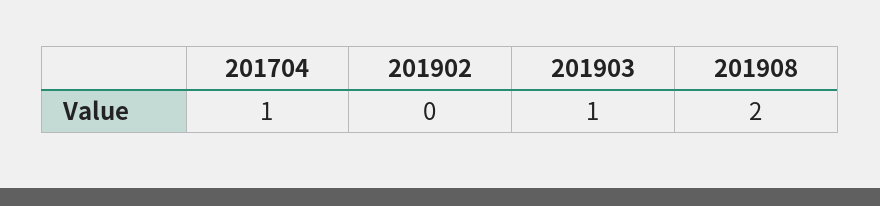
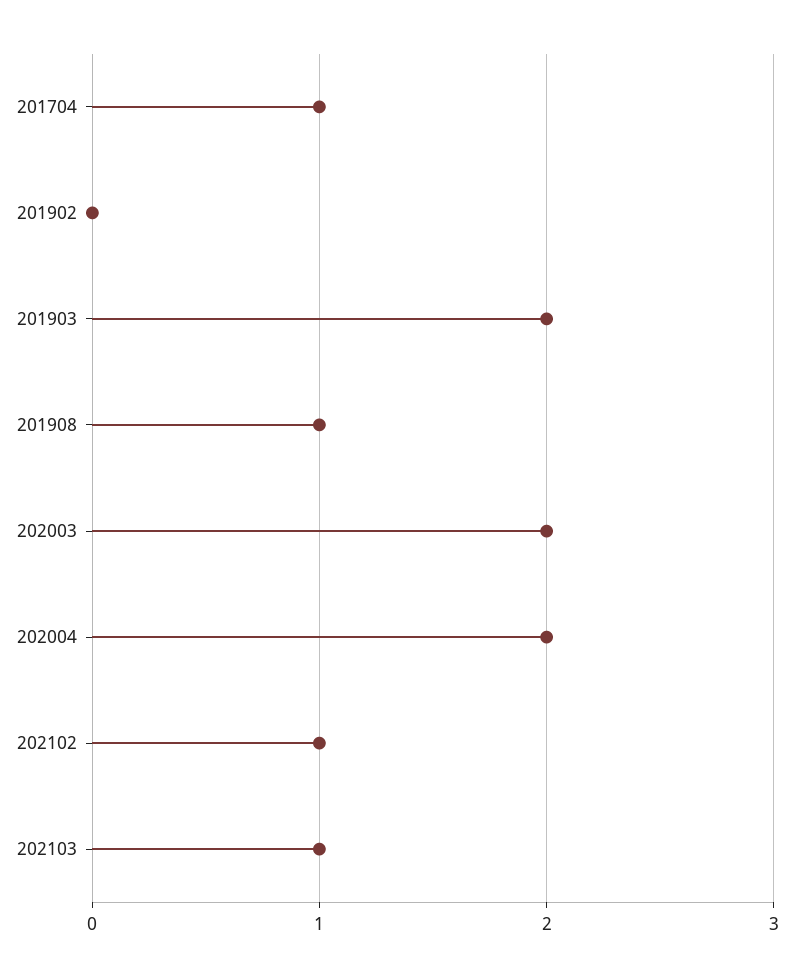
201903: 1 -> 2
201908: 2 -> 1
202003: none -> 2
202004: none -> 2
202102: none -> 1
202103: none -> 1

